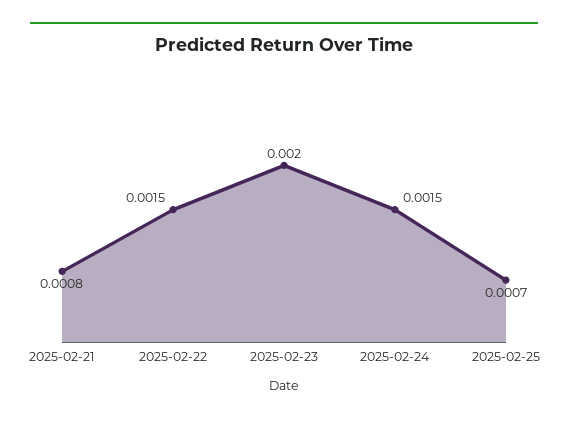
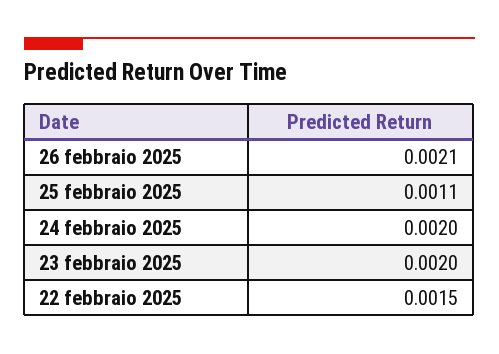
2025-02-21: 0.0008 -> none
2025-02-24: 0.0015 -> 0.002
2025-02-25: 0.0007 -> 0.0011
26 febbraio 2025: none -> 0.0021

